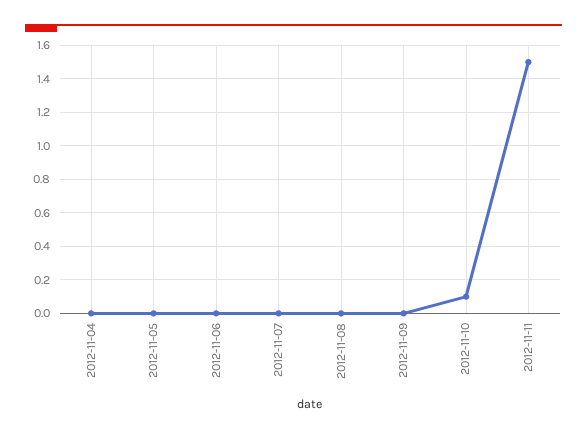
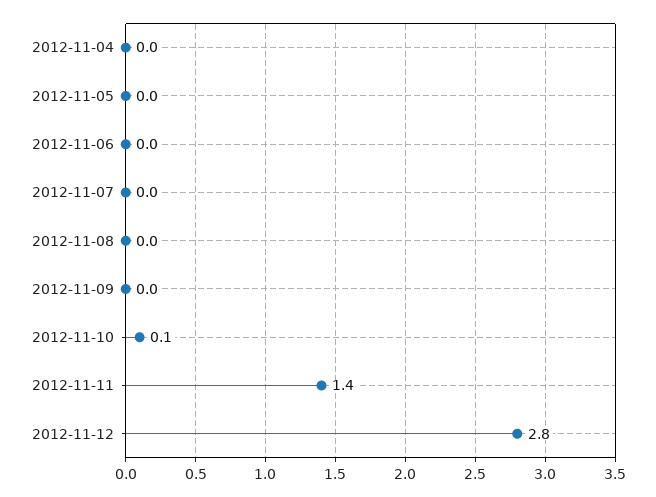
2012-11-11: 1.5 -> 1.4
2012-11-12: none -> 2.8

